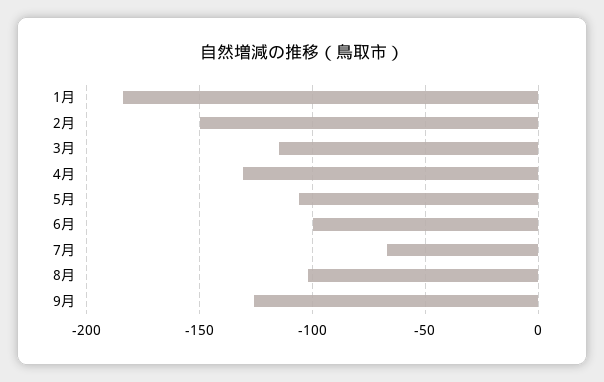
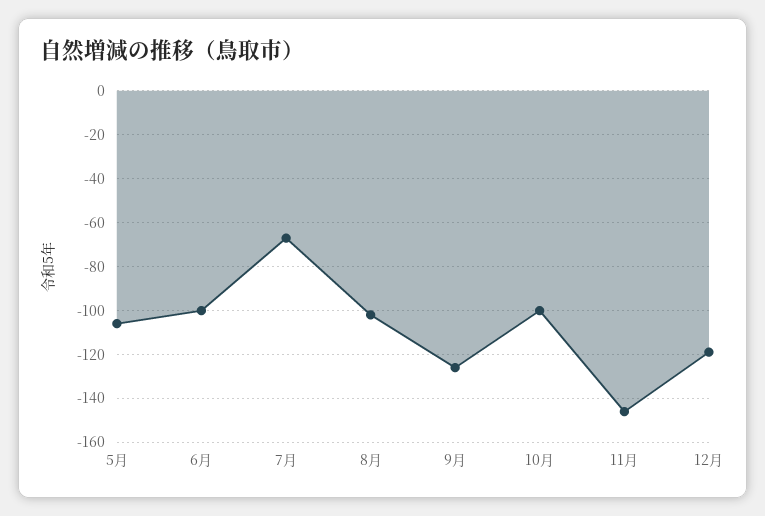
1月: -185 -> none
2月: -150 -> none
3月: -115 -> none
4月: -130 -> none
10月: none -> -100
11月: none -> -145
12月: none -> -120

